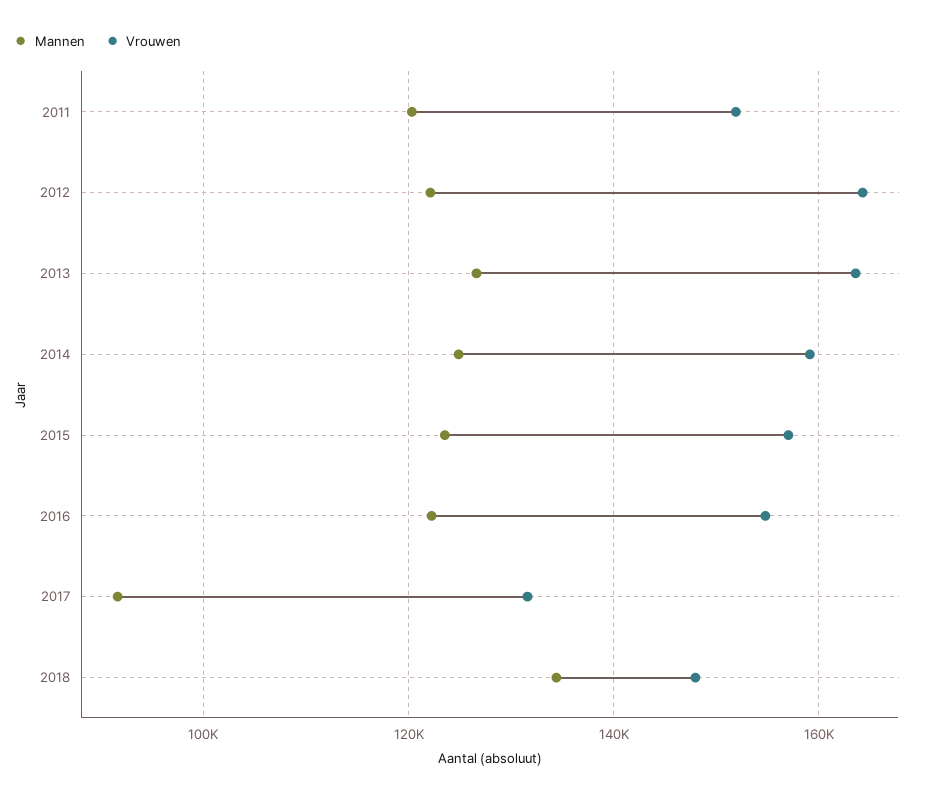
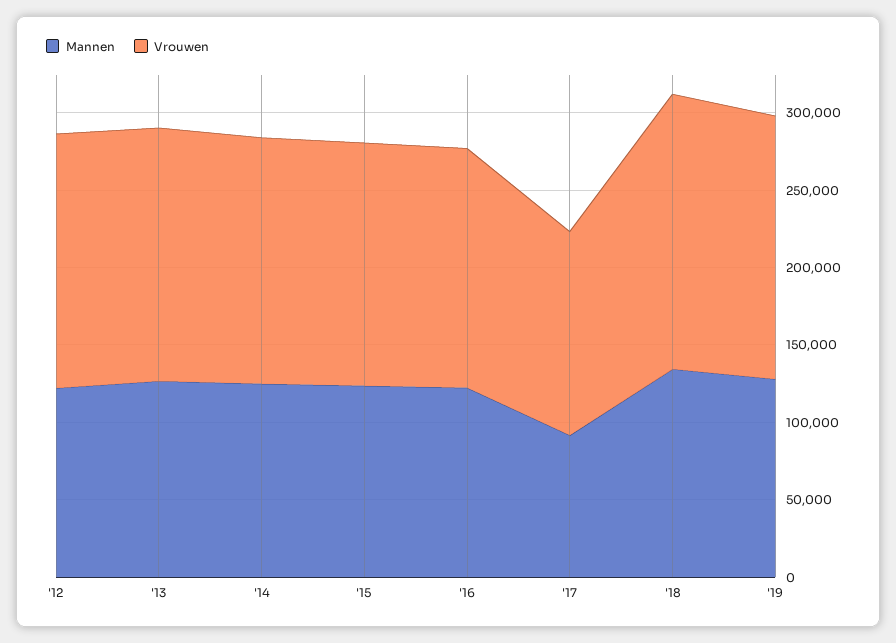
Mannen, 2011: 120000 -> none
Vrouwen, 2011: 152000 -> none
Vrouwen, 2018: 148000 -> 180000
Mannen, '19: none -> 130000
Vrouwen, '19: none -> 170000

